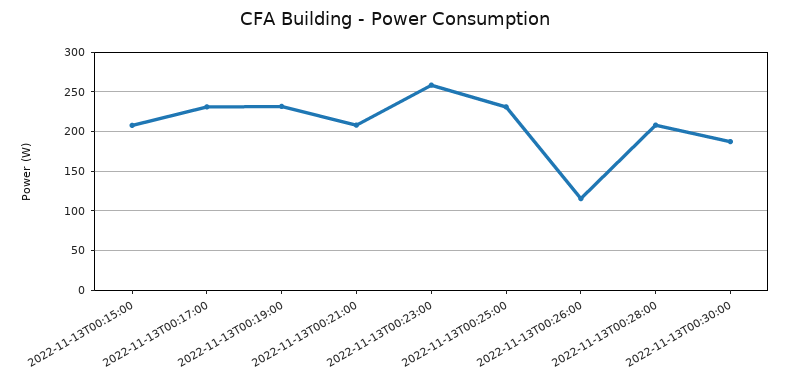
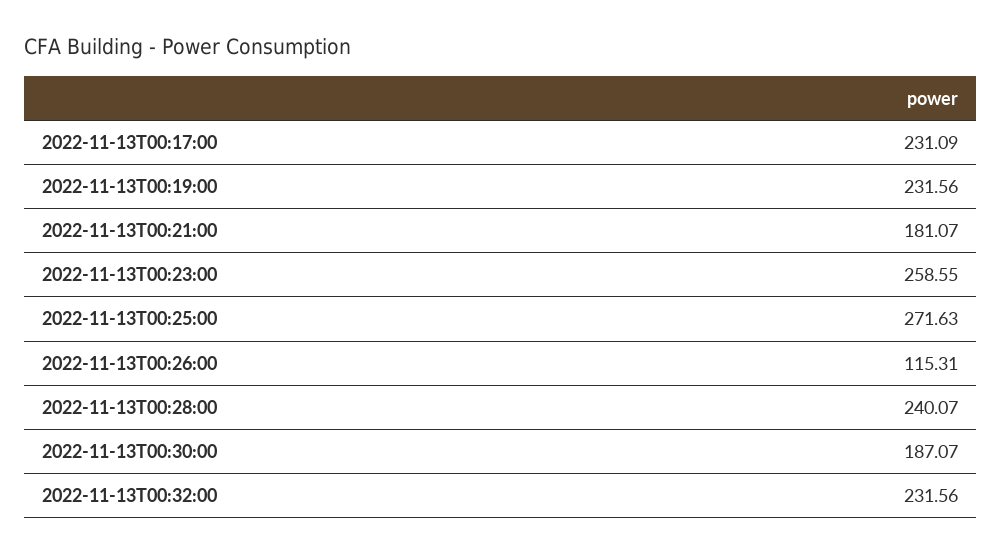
2022-11-13T00:15:00: 210 -> none
2022-11-13T00:21:00: 210 -> 181.07
2022-11-13T00:25:00: 230 -> 271.63
2022-11-13T00:28:00: 210 -> 240.07
2022-11-13T00:32:00: none -> 231.56

